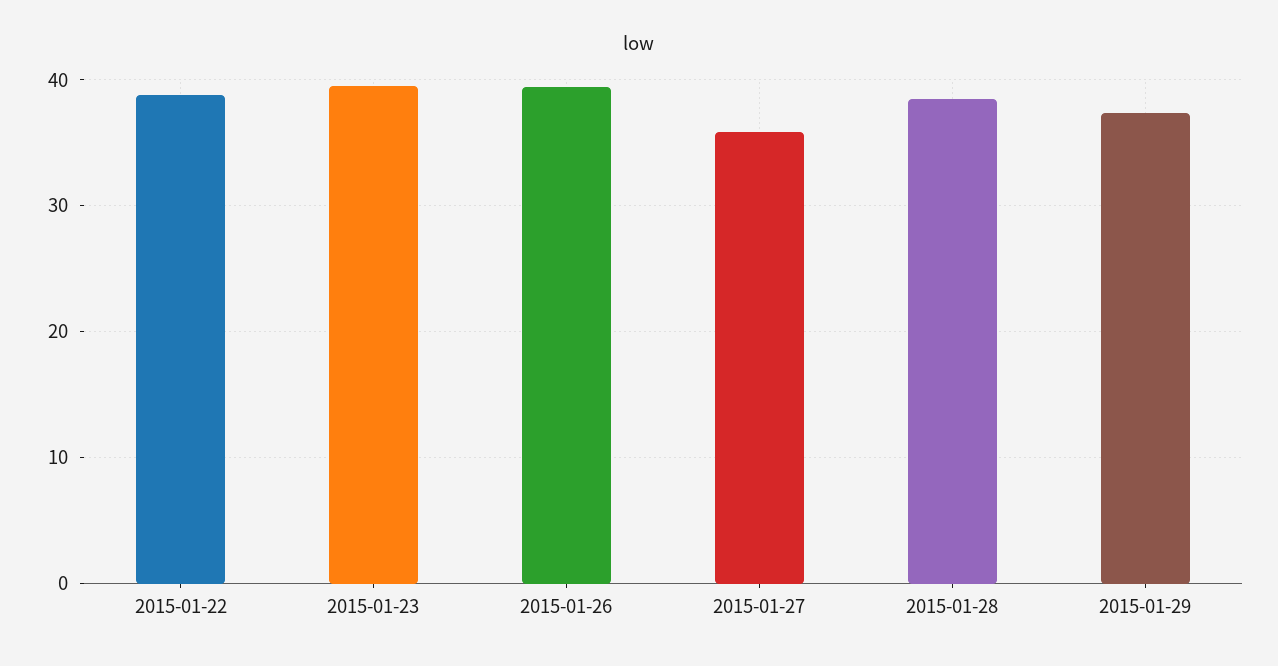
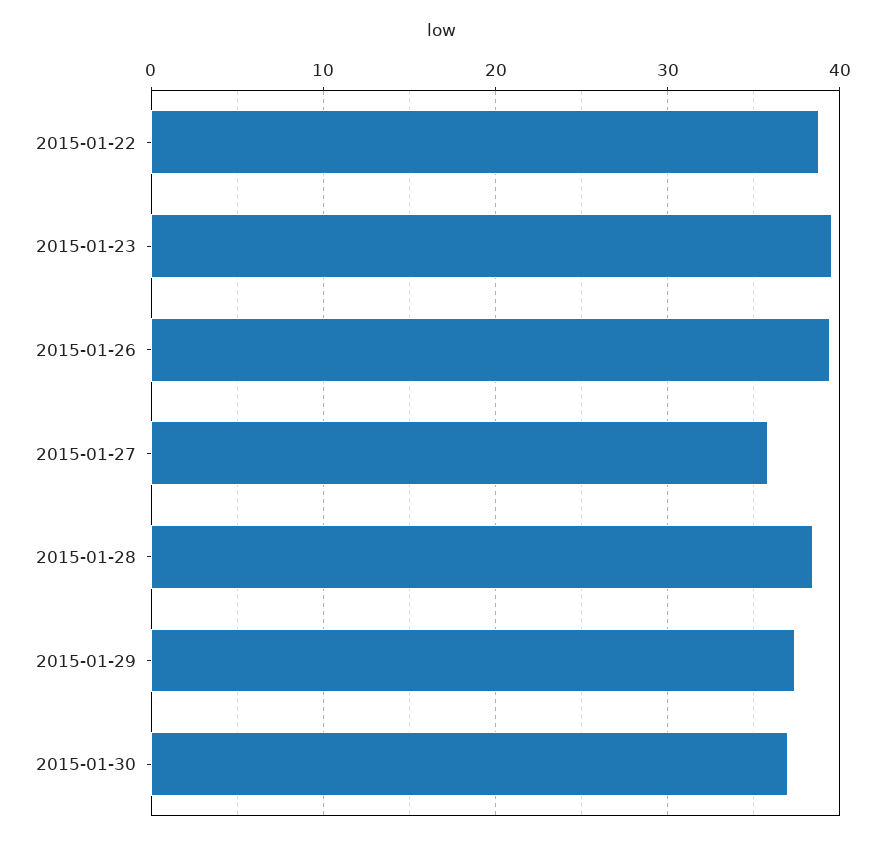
2015-01-30: none -> 37

